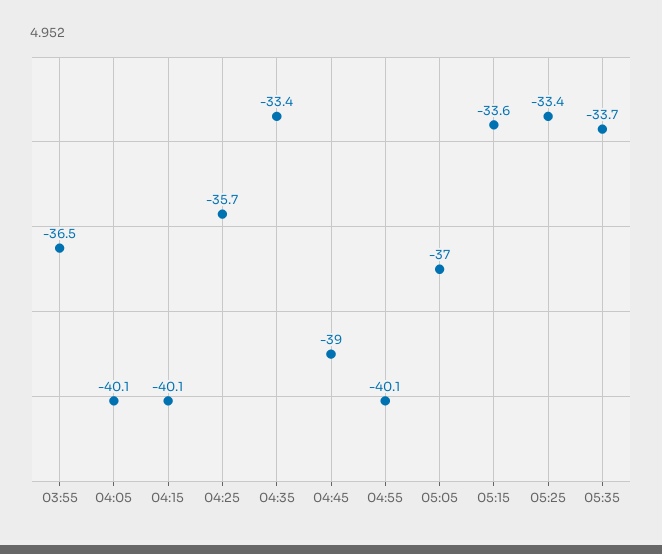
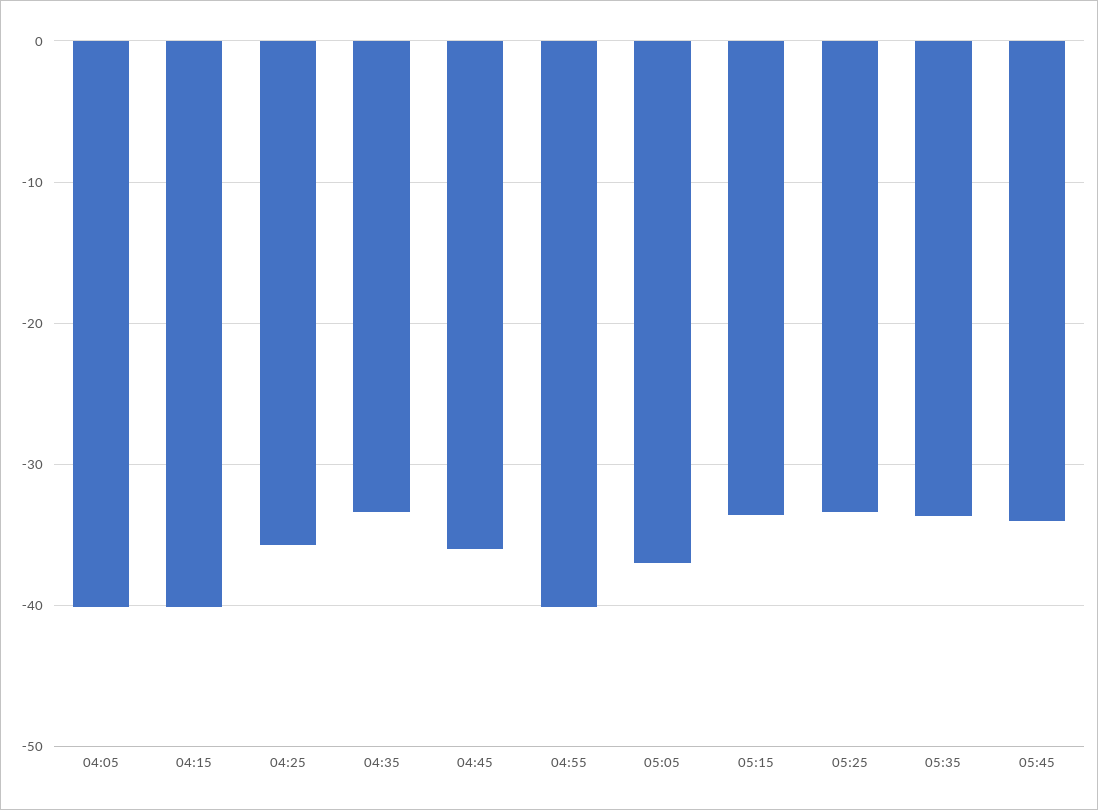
03:55: -36.5 -> none
04:45: -39 -> -36
05:45: none -> -34

